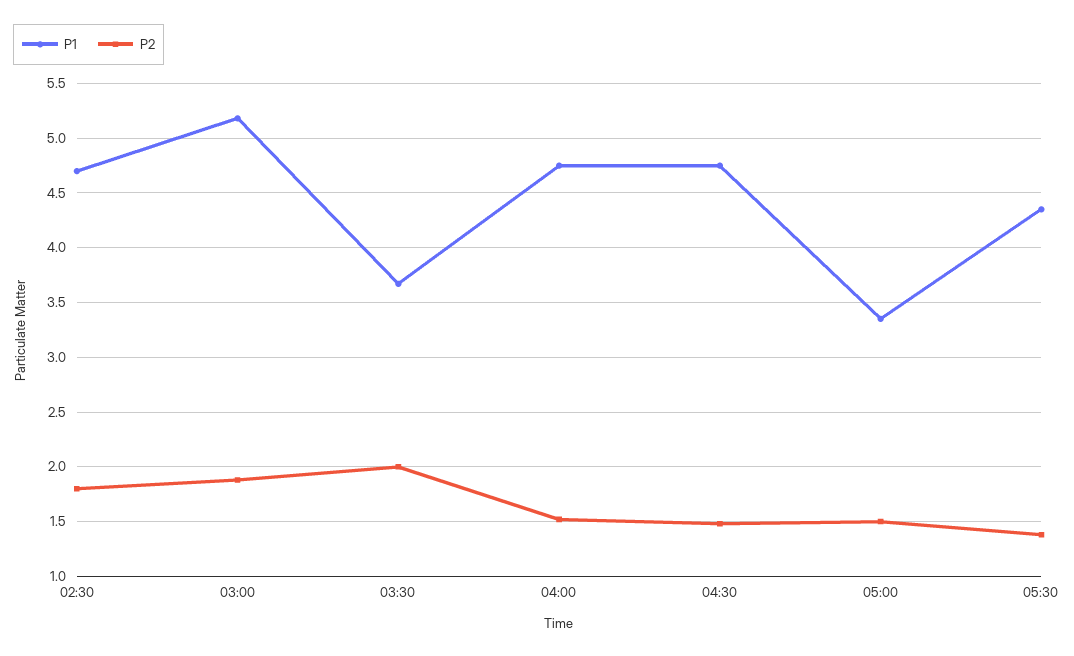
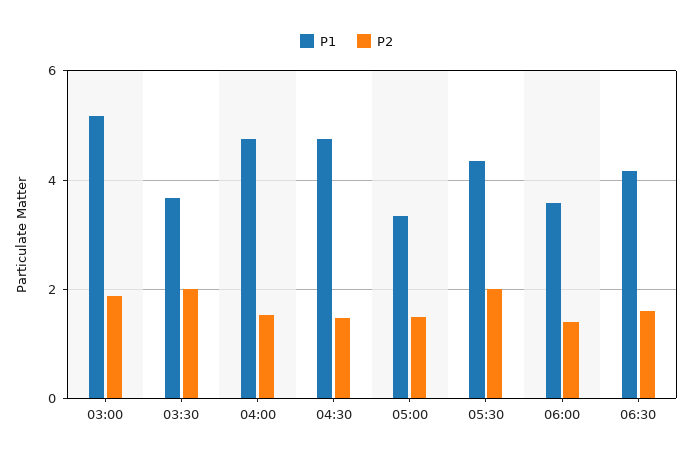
P1, 02:30: 4.7 -> none
P2, 02:30: 1.8 -> none
P2, 05:30: 1.4 -> 2
P1, 06:00: none -> 3.6
P2, 06:00: none -> 1.4
P1, 06:30: none -> 4.2
P2, 06:30: none -> 1.6

